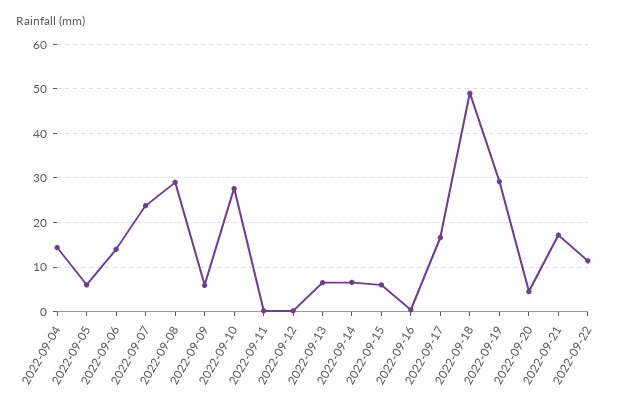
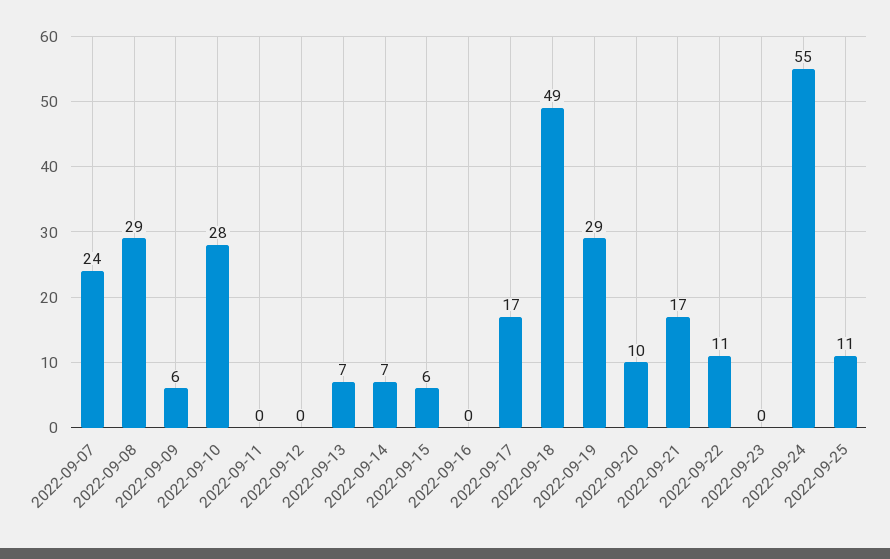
2022-09-04: 14 -> none
2022-09-05: 6 -> none
2022-09-06: 14 -> none
2022-09-20: 4 -> 10
2022-09-23: none -> 0
2022-09-24: none -> 55
2022-09-25: none -> 11

